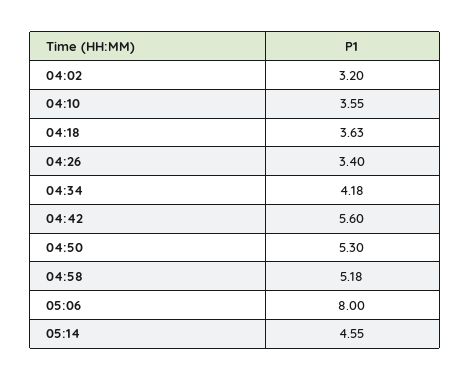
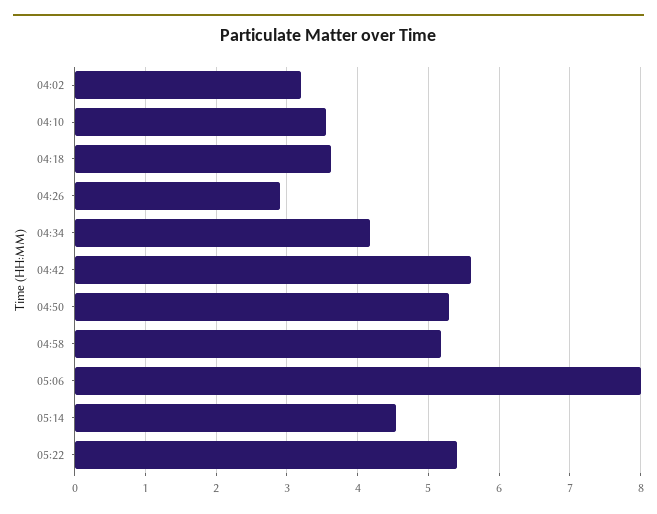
04:26: 3.4 -> 2.9
05:22: none -> 5.4

